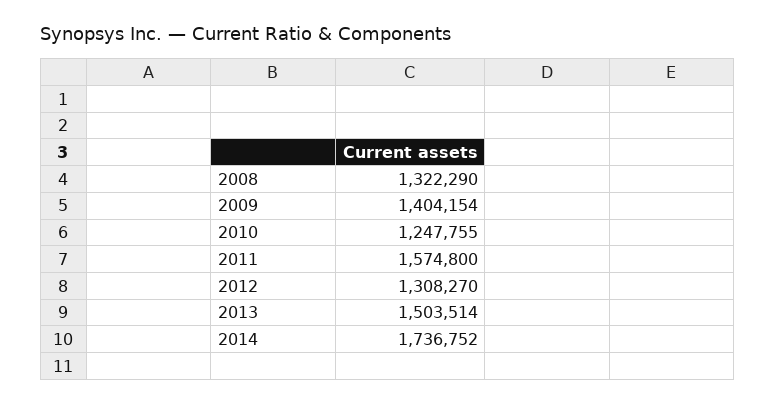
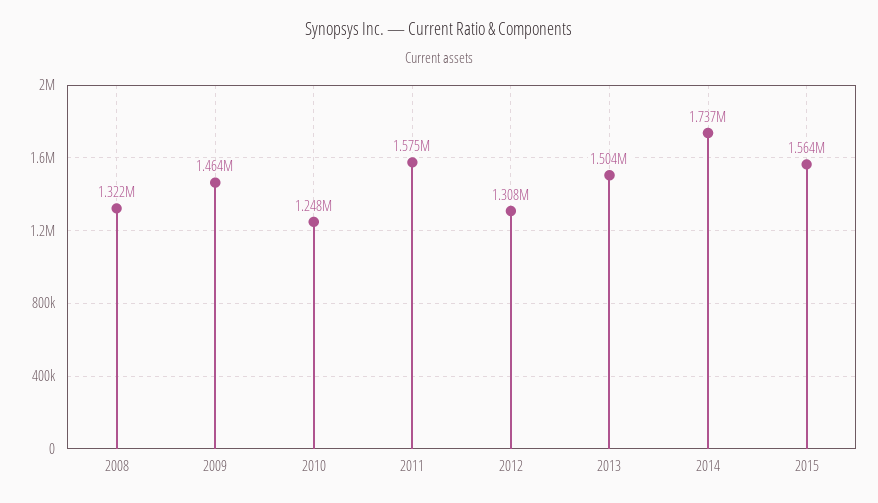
2009: 1404154 -> 1464000
2015: none -> 1564000

